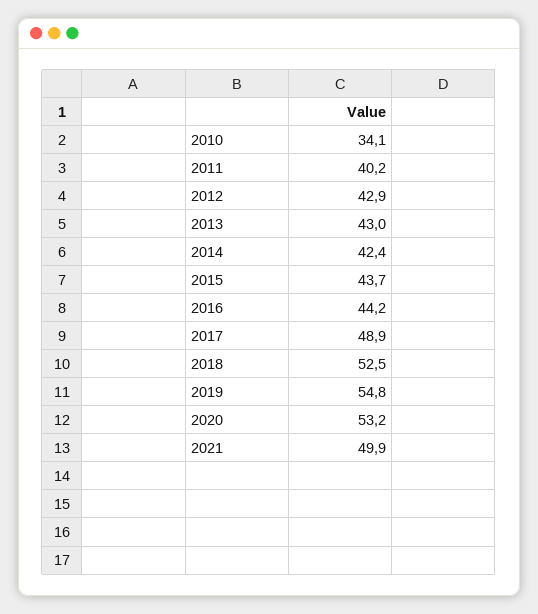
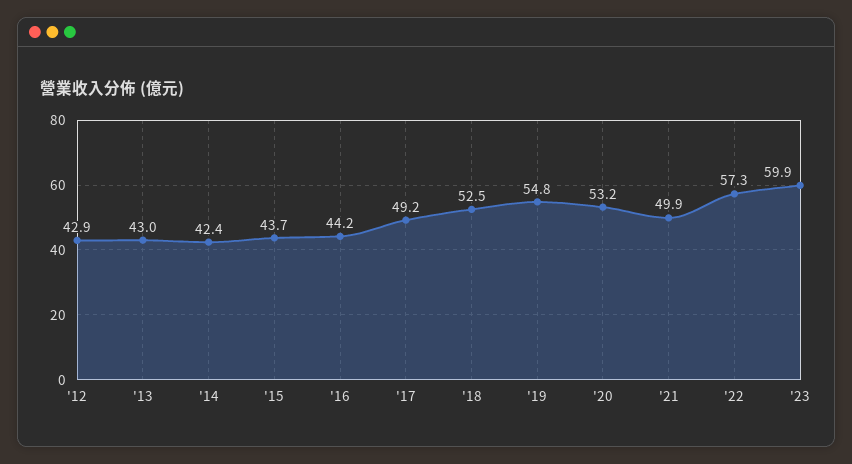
2010: 34.1 -> none
2011: 40.2 -> none
2017: 48.9 -> 49.2
'22: none -> 57.3
'23: none -> 59.9

